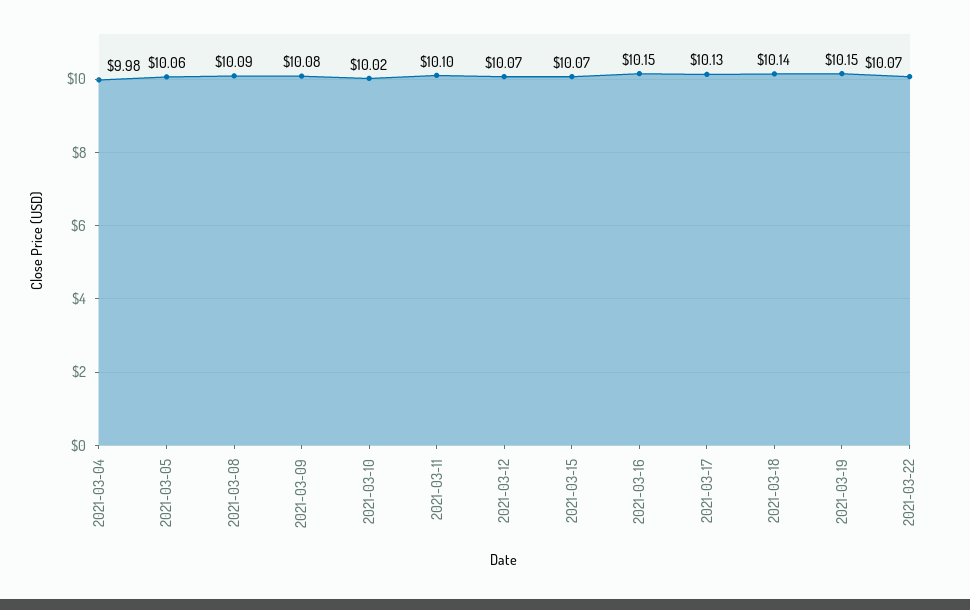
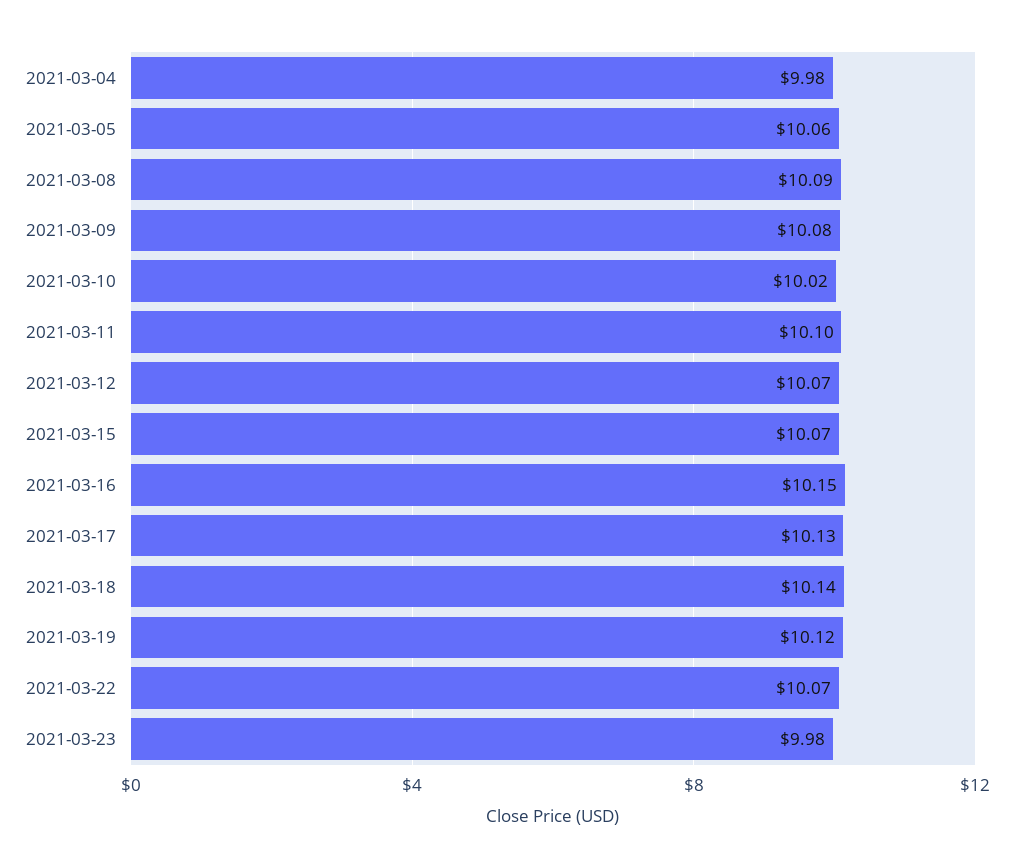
2021-03-19: 10.15 -> 10.12
2021-03-23: none -> 9.98

